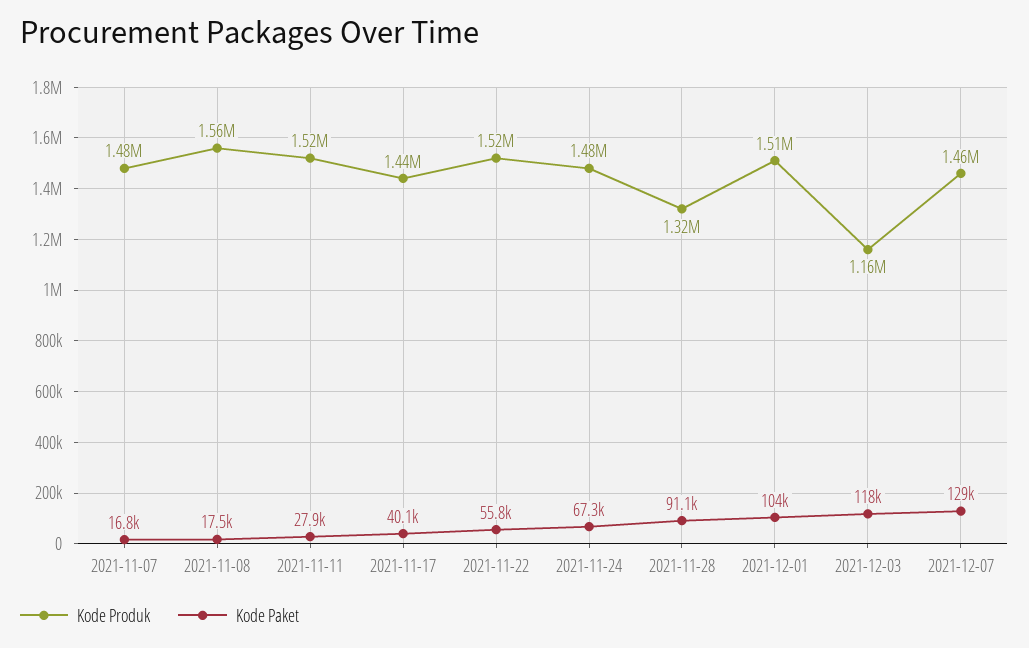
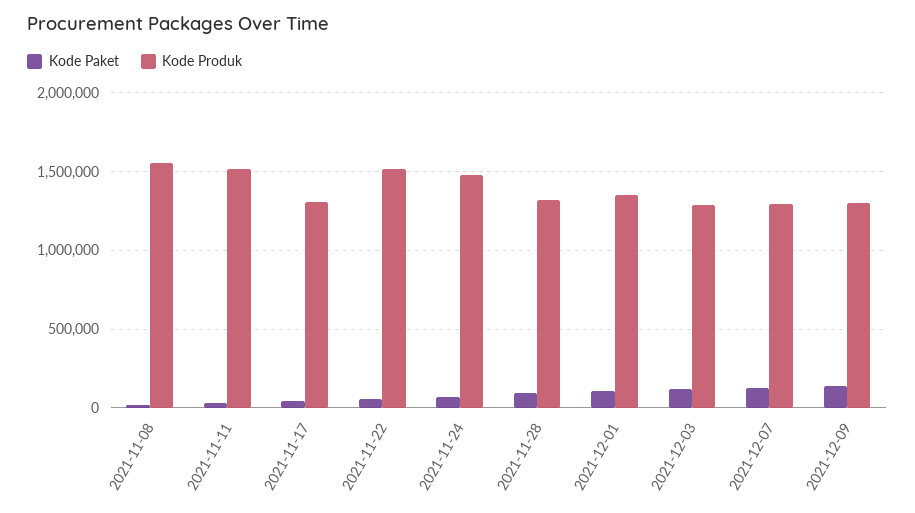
Kode Produk, 2021-11-07: 1480000 -> none
Kode Paket, 2021-11-07: 16800 -> none
Kode Produk, 2021-11-17: 1440000 -> 1300000
Kode Produk, 2021-12-01: 1510000 -> 1350000
Kode Produk, 2021-12-03: 1160000 -> 1300000
Kode Produk, 2021-12-07: 1460000 -> 1300000
Kode Paket, 2021-12-09: none -> 150000
Kode Produk, 2021-12-09: none -> 1300000

